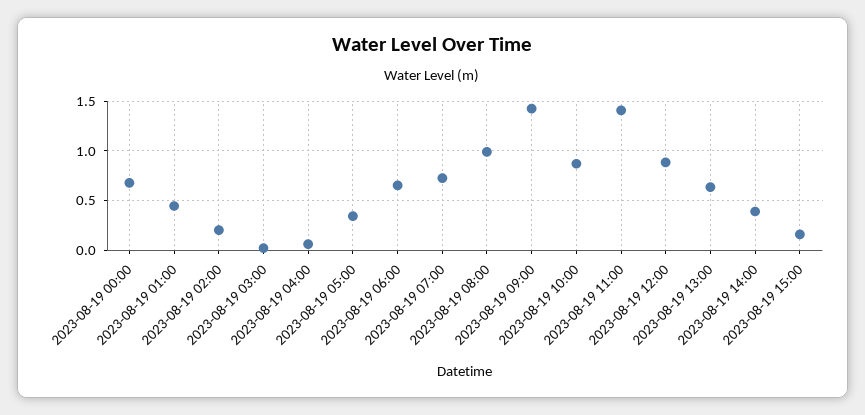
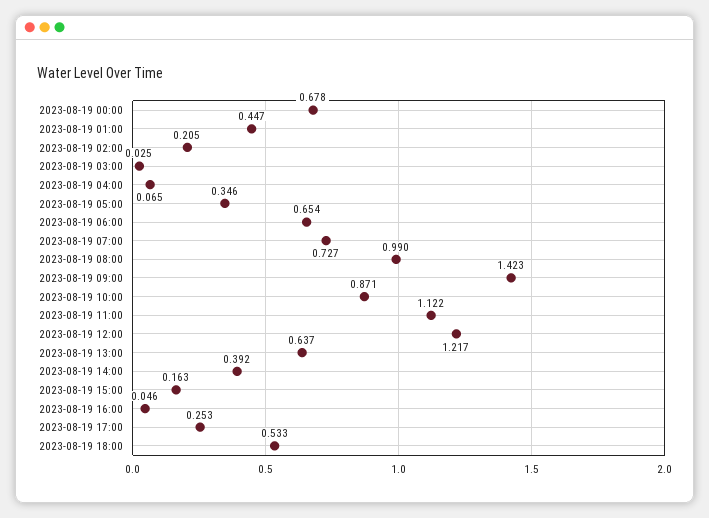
2023-08-19 11:00: 1.4 -> 1.122
2023-08-19 12:00: 0.9 -> 1.217
2023-08-19 16:00: none -> 0.046
2023-08-19 17:00: none -> 0.253
2023-08-19 18:00: none -> 0.533

